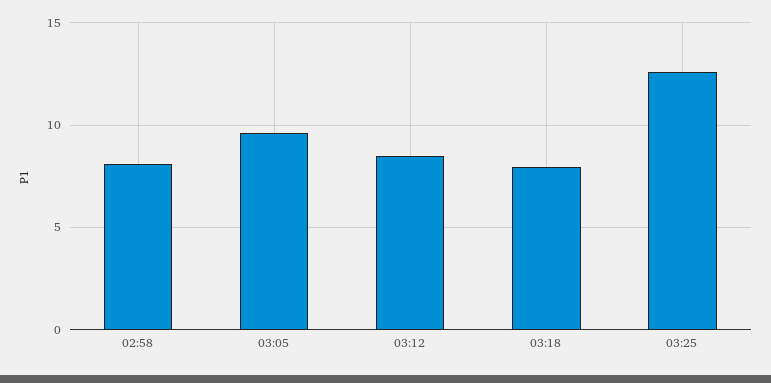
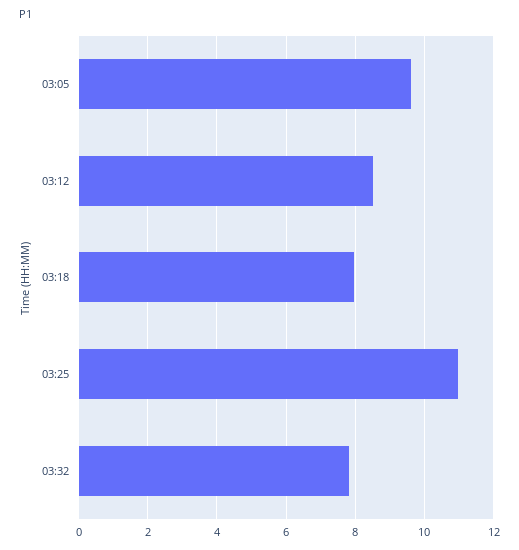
02:58: 8 -> none
03:25: 12.5 -> 11
03:32: none -> 7.8

